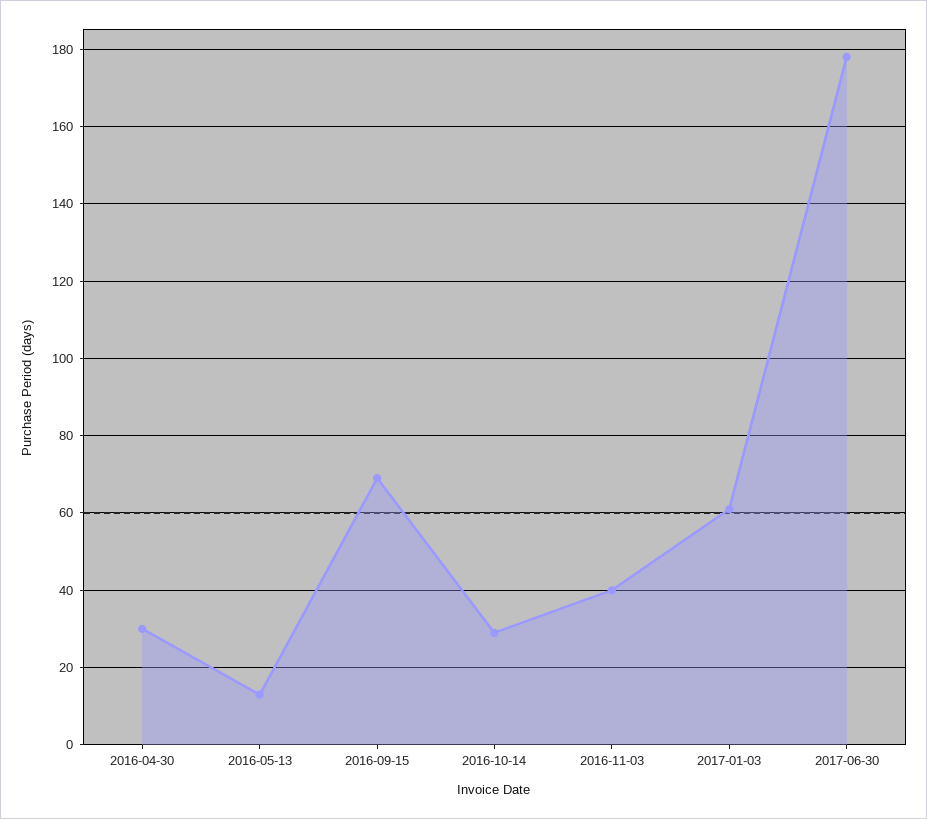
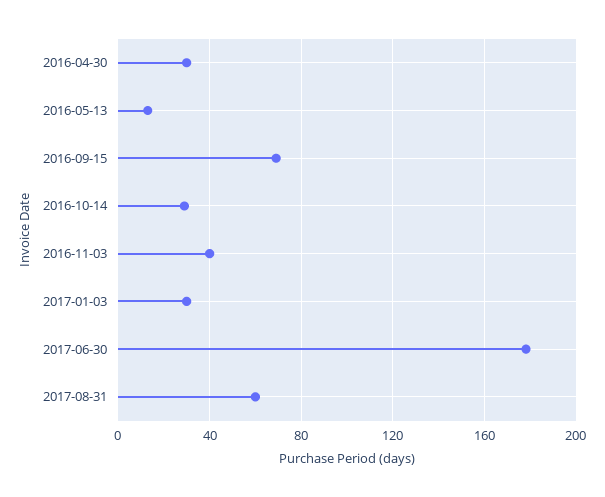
2017-01-03: 60 -> 30
2017-08-31: none -> 60

